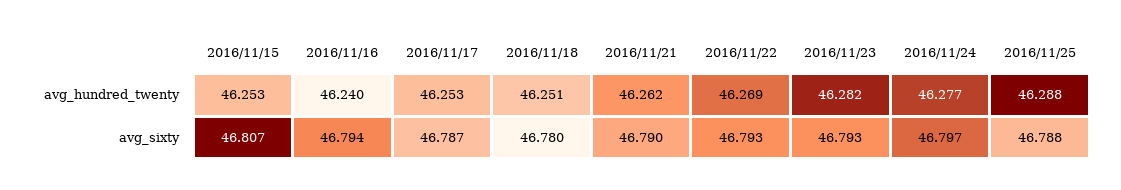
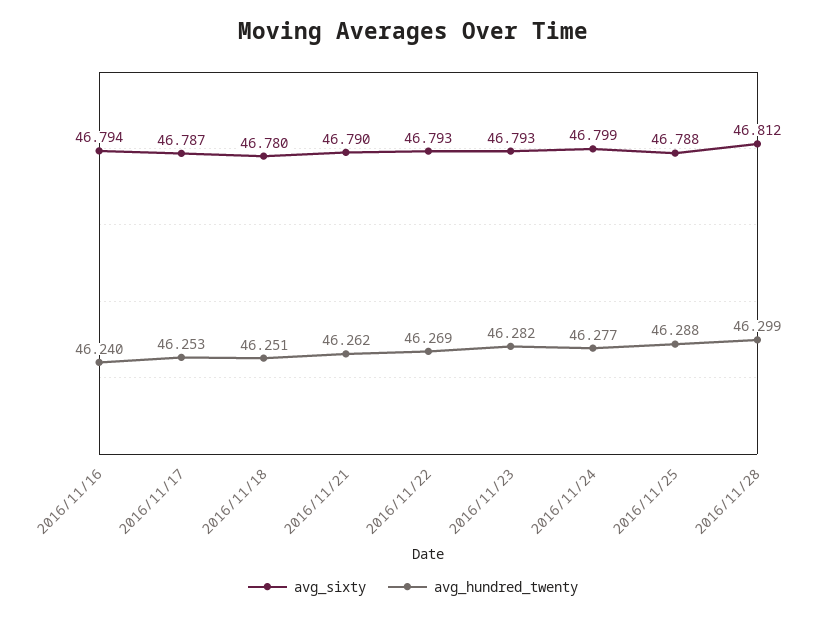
avg_hundred_twenty, 2016/11/15: 46.253 -> none
avg_sixty, 2016/11/15: 46.807 -> none
avg_sixty, 2016/11/24: 46.797 -> 46.799
avg_sixty, 2016/11/28: none -> 46.812
avg_hundred_twenty, 2016/11/28: none -> 46.299

